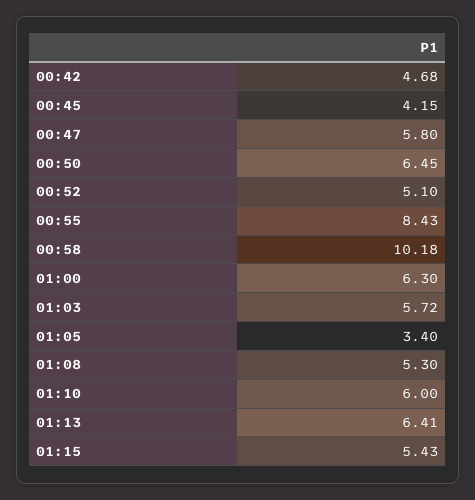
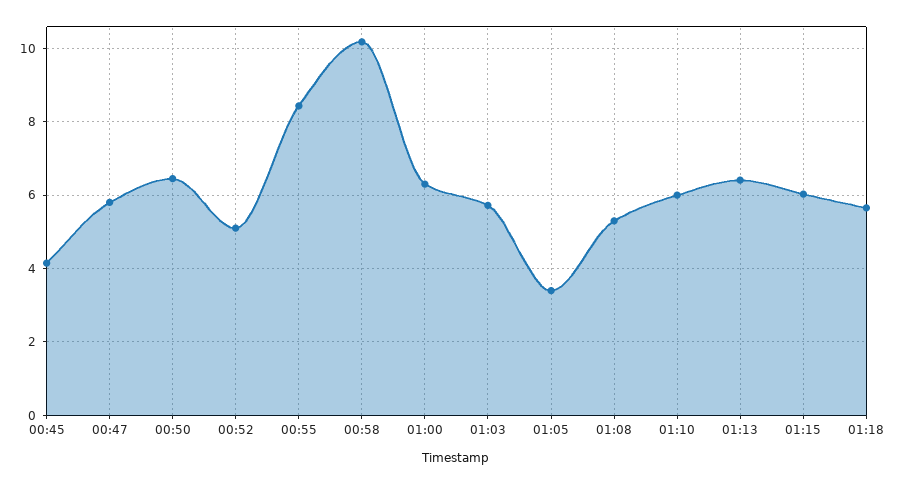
00:42: 4.68 -> none
01:15: 5.43 -> 6
01:18: none -> 5.6

